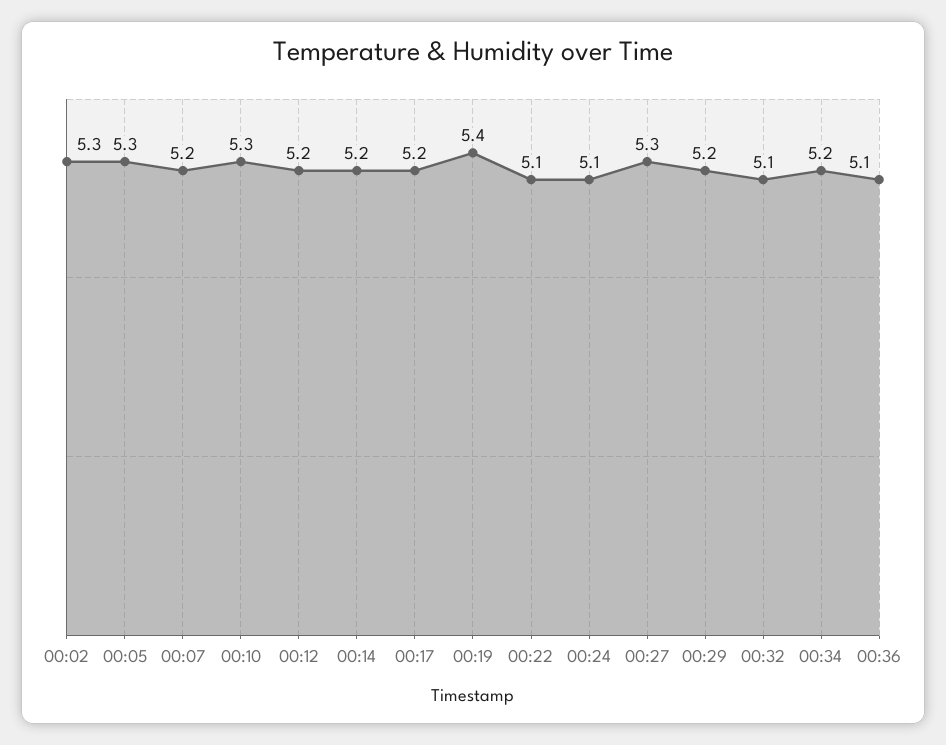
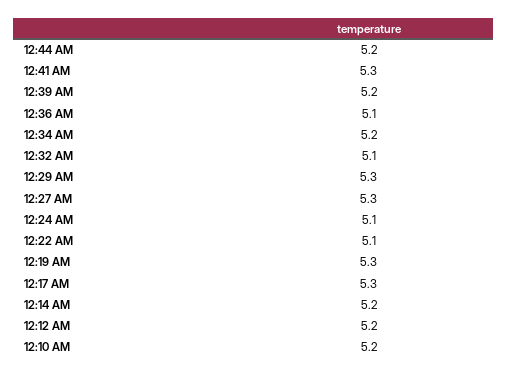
00:02: 5.3 -> none
00:05: 5.3 -> none
00:07: 5.2 -> none
00:10: 5.3 -> 5.2
00:17: 5.2 -> 5.3
00:19: 5.4 -> 5.3
00:29: 5.2 -> 5.3
12:44 AM: none -> 5.2
12:41 AM: none -> 5.3
12:39 AM: none -> 5.2

